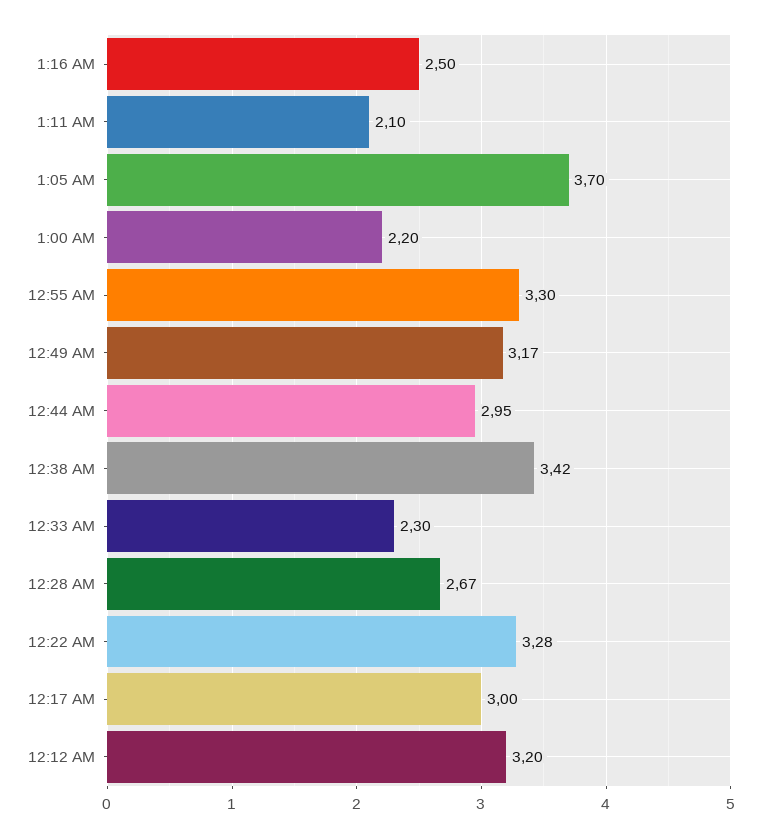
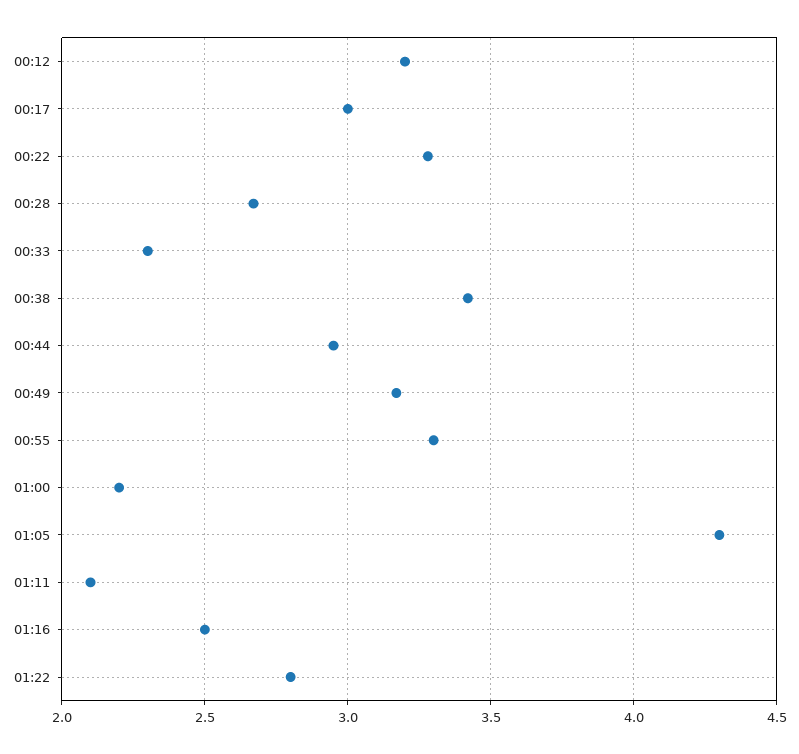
1:05 AM: 3.7 -> 4.3
01:22: none -> 2.8

